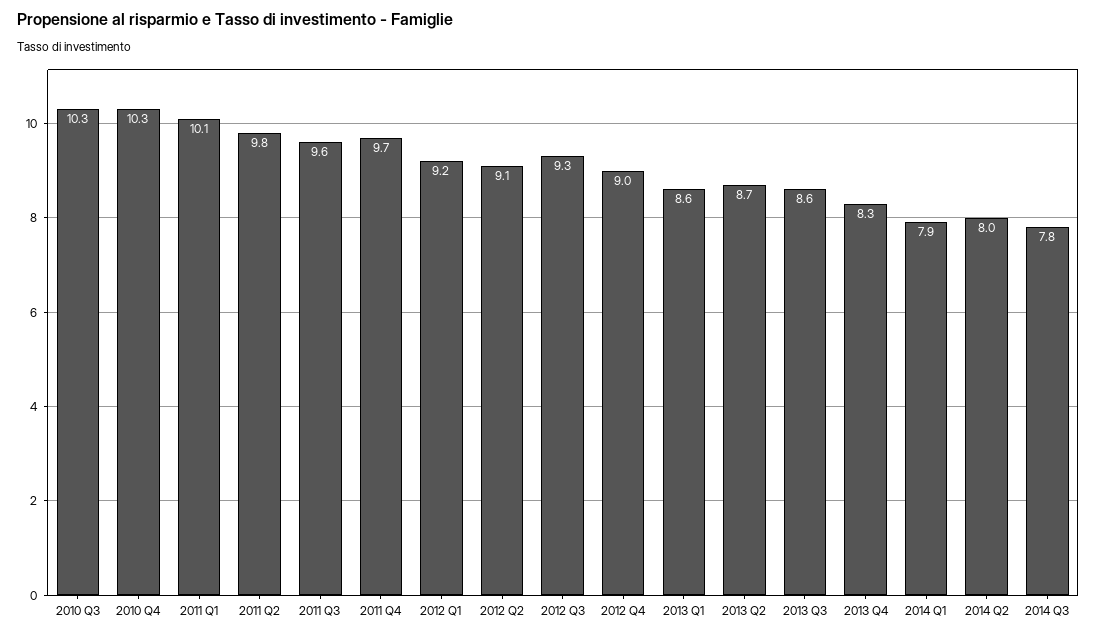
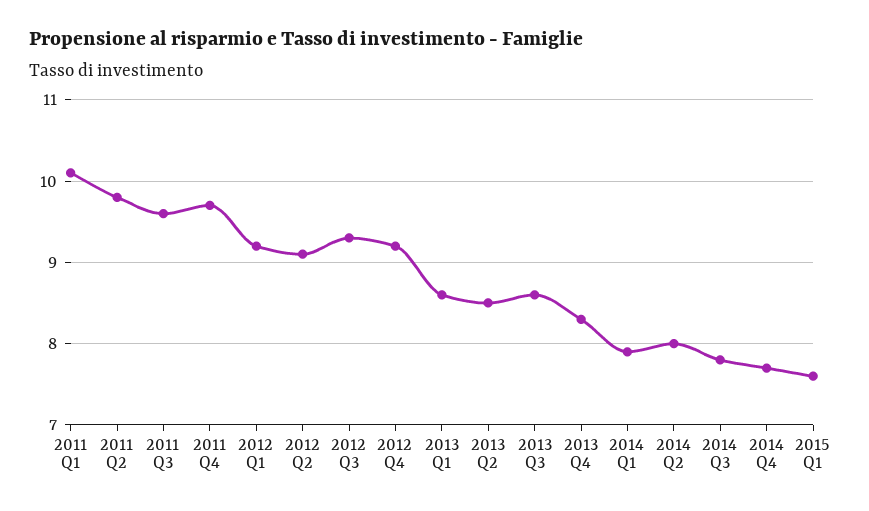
2010 Q3: 10.3 -> none
2010 Q4: 10.3 -> none
2012 Q4: 9 -> 9.2
2013 Q2: 8.7 -> 8.5
2014 Q4: none -> 7.7
2015 Q1: none -> 7.6

